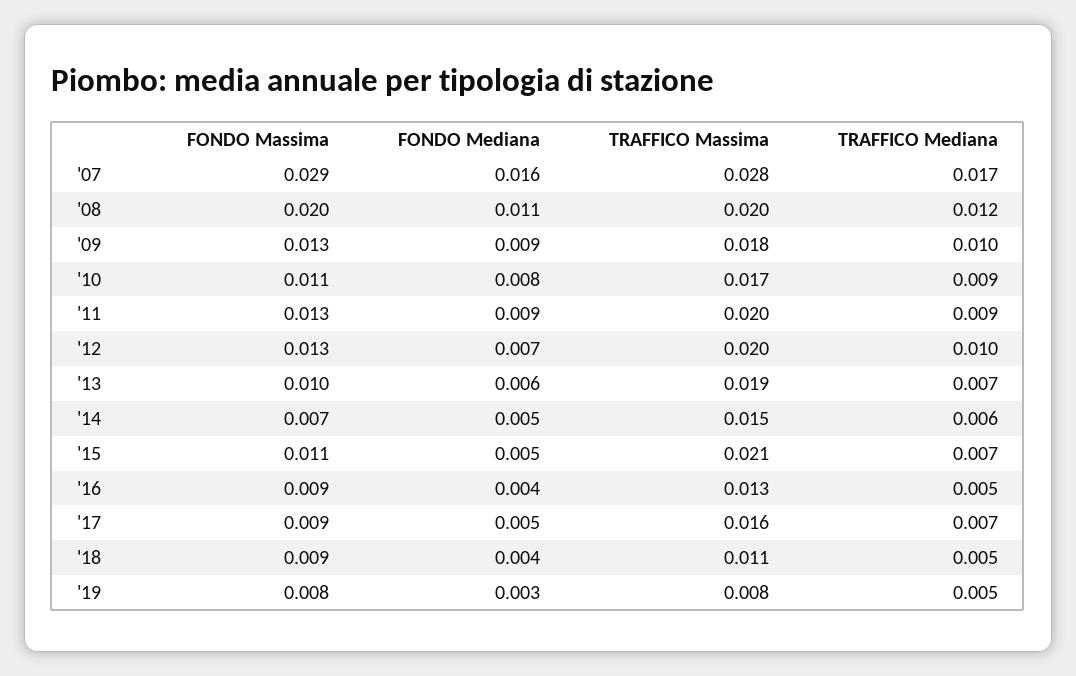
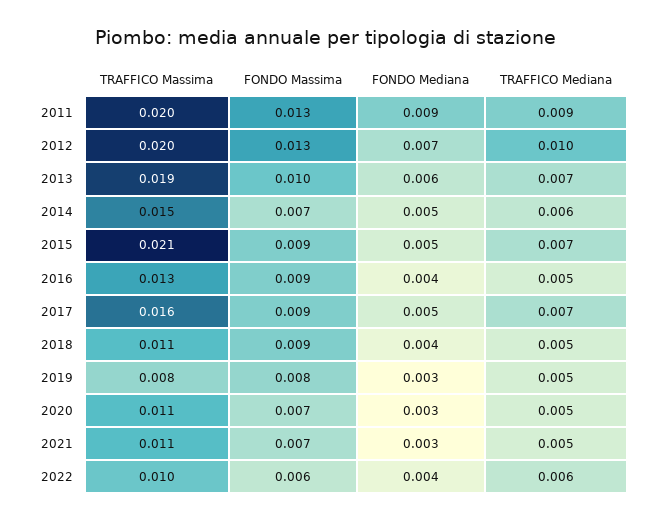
FONDO Massima, '07: 0.029 -> none
FONDO Mediana, '07: 0.016 -> none
TRAFFICO Massima, '07: 0.028 -> none
TRAFFICO Mediana, '07: 0.017 -> none
FONDO Massima, '08: 0.02 -> none
FONDO Mediana, '08: 0.011 -> none
TRAFFICO Massima, '08: 0.02 -> none
TRAFFICO Mediana, '08: 0.012 -> none
FONDO Massima, '09: 0.013 -> none
FONDO Mediana, '09: 0.009 -> none
TRAFFICO Massima, '09: 0.018 -> none
TRAFFICO Mediana, '09: 0.01 -> none
FONDO Massima, '10: 0.011 -> none
FONDO Mediana, '10: 0.008 -> none
TRAFFICO Massima, '10: 0.017 -> none
TRAFFICO Mediana, '10: 0.009 -> none
FONDO Massima, '15: 0.011 -> 0.009
TRAFFICO Massima, 2020: none -> 0.011
FONDO Massima, 2020: none -> 0.007
FONDO Mediana, 2020: none -> 0.003
TRAFFICO Mediana, 2020: none -> 0.005
TRAFFICO Massima, 2021: none -> 0.011
FONDO Massima, 2021: none -> 0.007
FONDO Mediana, 2021: none -> 0.003
TRAFFICO Mediana, 2021: none -> 0.005
TRAFFICO Massima, 2022: none -> 0.01
FONDO Massima, 2022: none -> 0.006
FONDO Mediana, 2022: none -> 0.004
TRAFFICO Mediana, 2022: none -> 0.006

